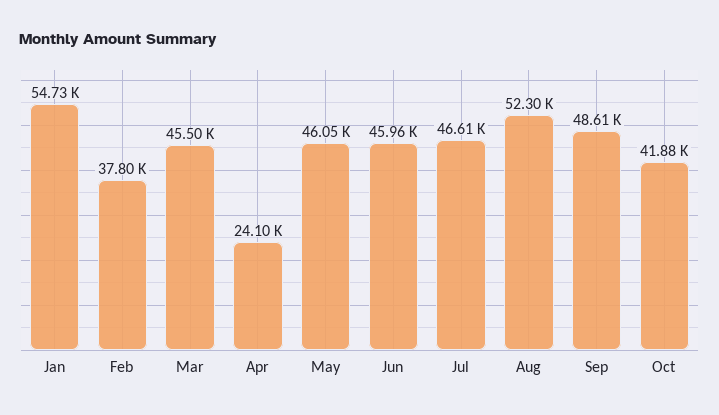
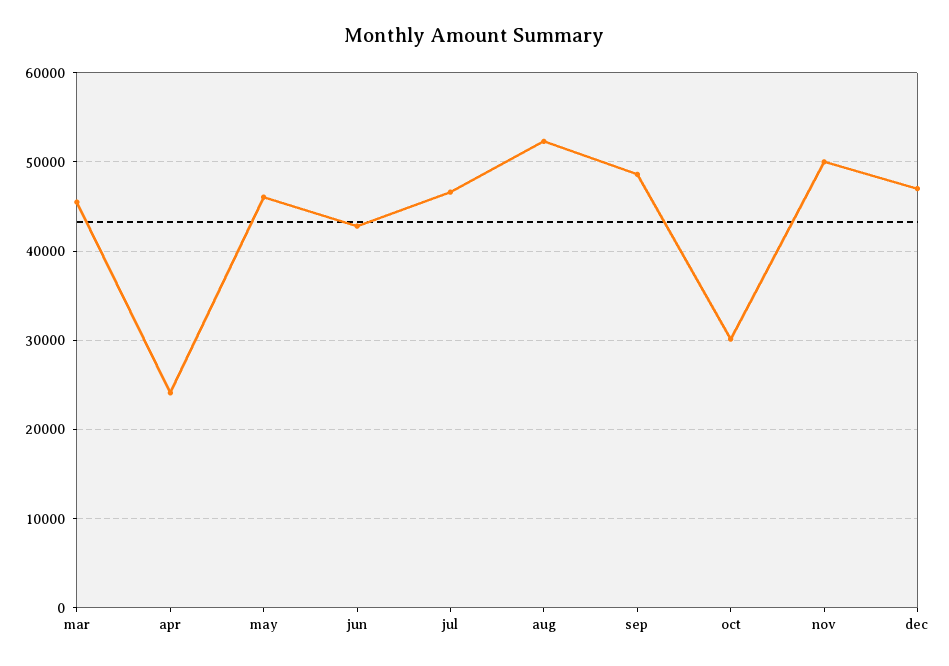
Jan: 54730 -> none
Feb: 37800 -> none
Jun: 45960 -> 43000
Oct: 41880 -> 30000
nov: none -> 50000
dec: none -> 47000

